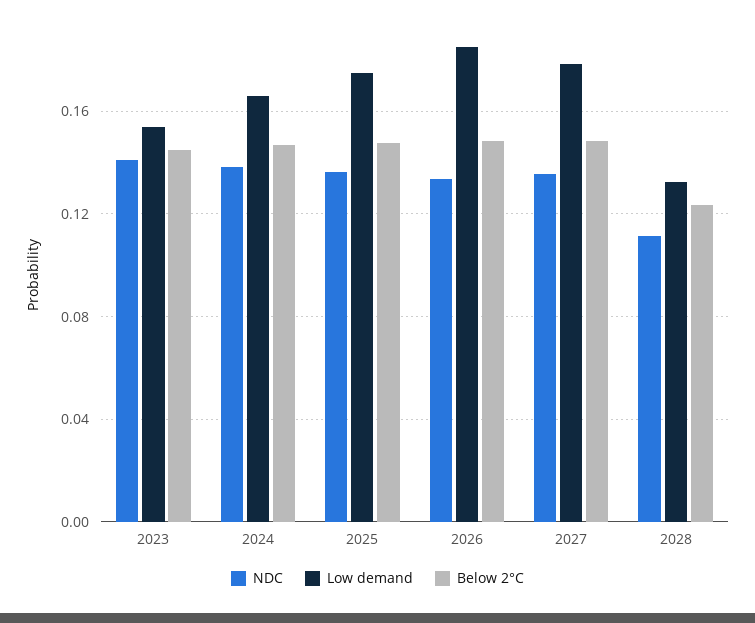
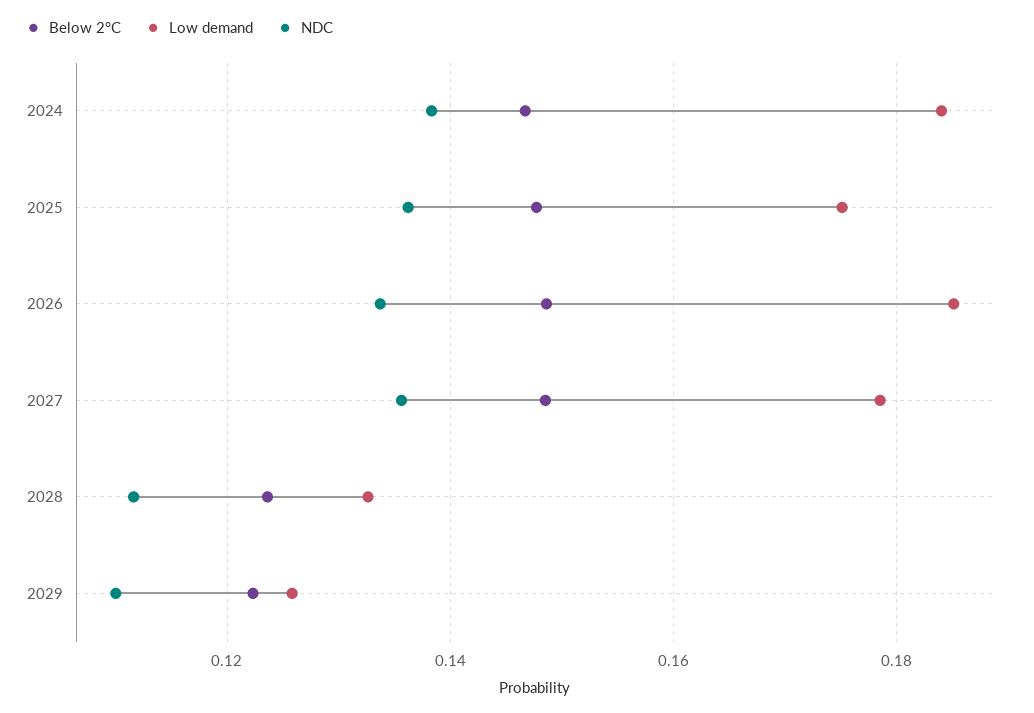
NDC, 2023: 0.14 -> none
Low demand, 2023: 0.155 -> none
Below 2°C, 2023: 0.145 -> none
Low demand, 2024: 0.165 -> 0.184
Below 2°C, 2029: none -> 0.122
Low demand, 2029: none -> 0.126
NDC, 2029: none -> 0.11

